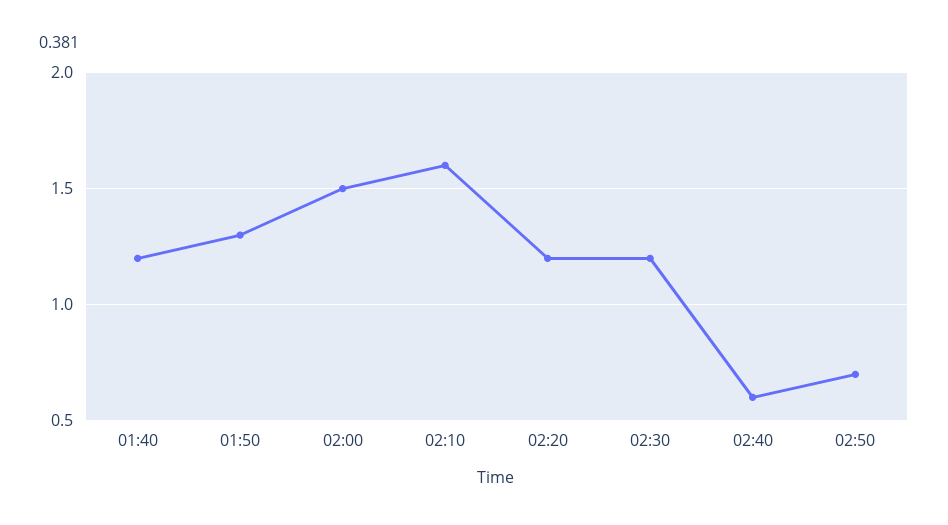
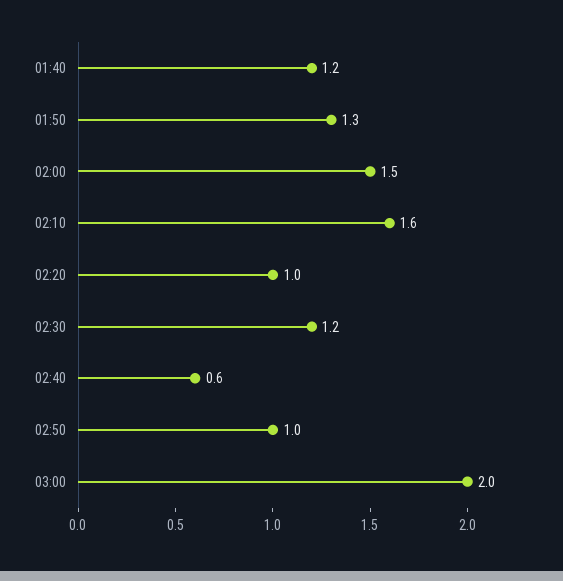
02:20: 1.2 -> 1
02:50: 0.7 -> 1
03:00: none -> 2

